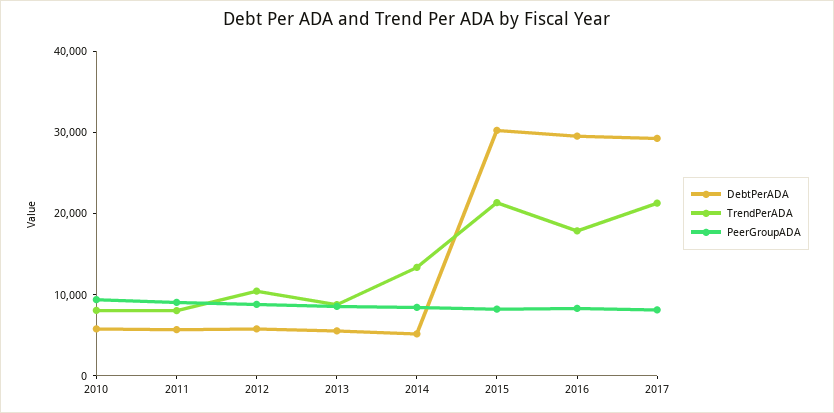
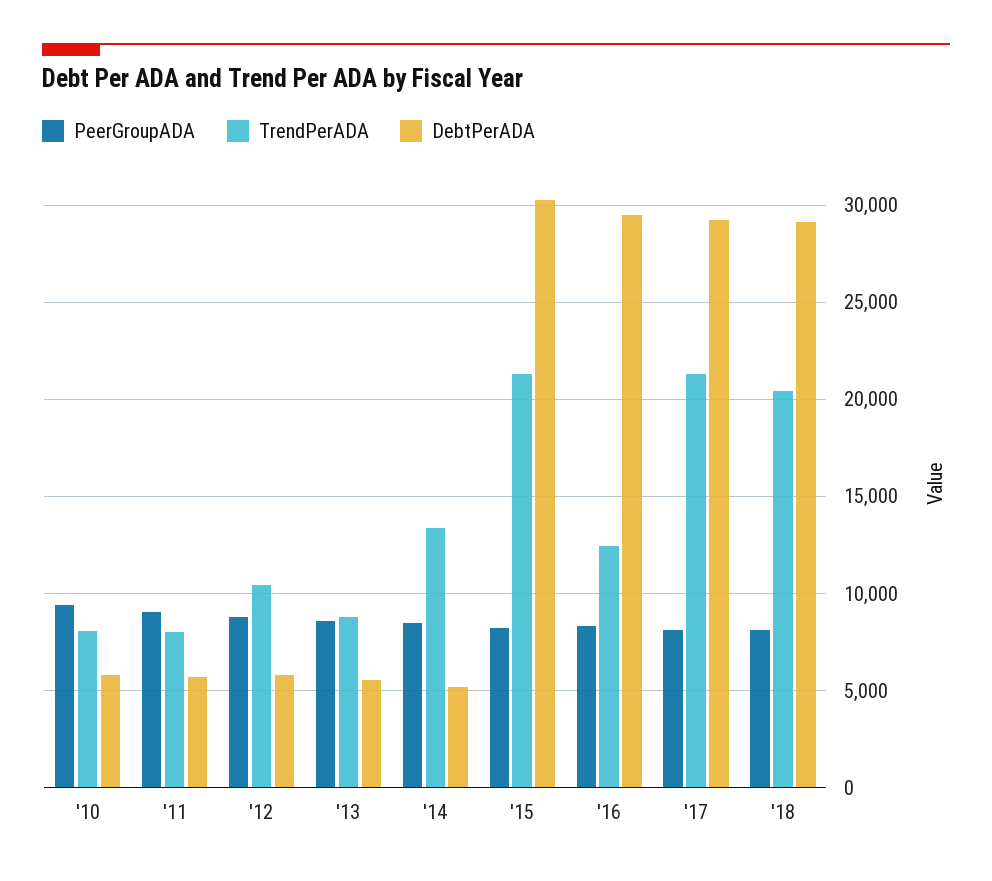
TrendPerADA, 2016: 18000 -> 12500
PeerGroupADA, '18: none -> 8000
TrendPerADA, '18: none -> 20500
DebtPerADA, '18: none -> 29000

